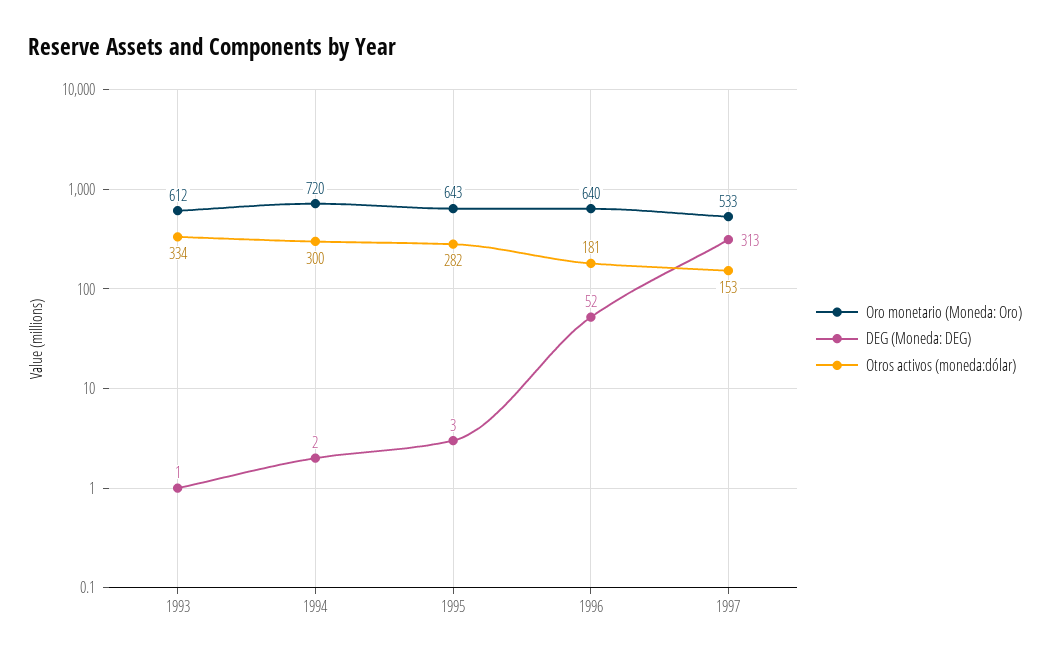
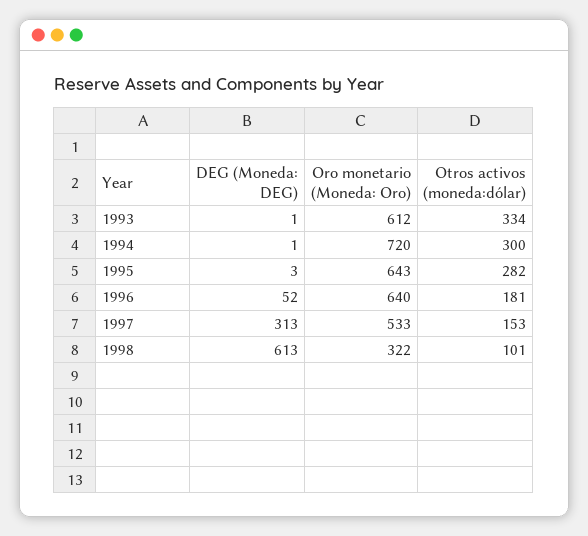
DEG (Moneda: DEG), 1994: 2 -> 1
DEG (Moneda: DEG), 1998: none -> 613
Oro monetario (Moneda: Oro), 1998: none -> 322
Otros activos (moneda:dólar), 1998: none -> 101

